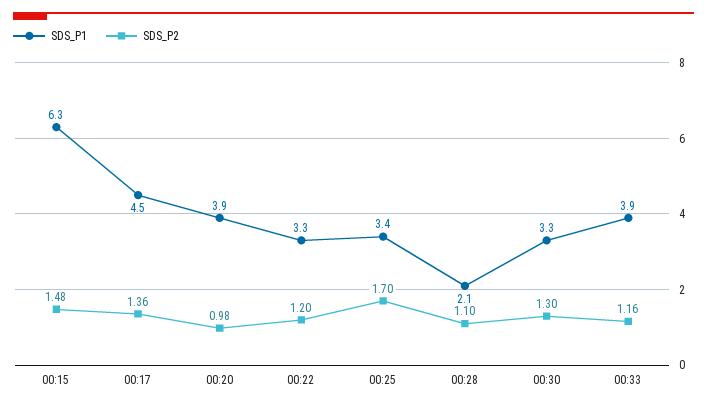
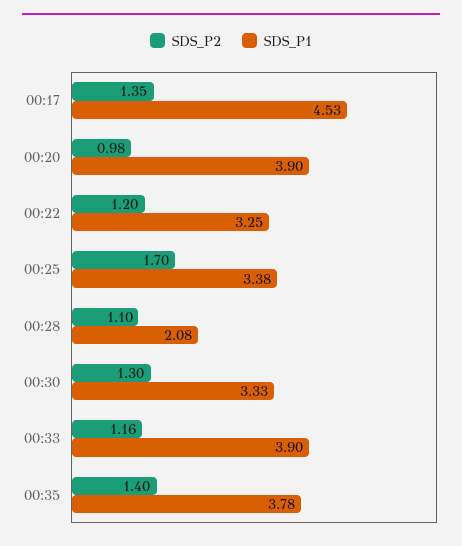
SDS_P1, 00:15: 6.3 -> none
SDS_P2, 00:15: 1.48 -> none
SDS_P2, 00:17: 1.36 -> 1.35
SDS_P2, 00:35: none -> 1.4
SDS_P1, 00:35: none -> 3.78

